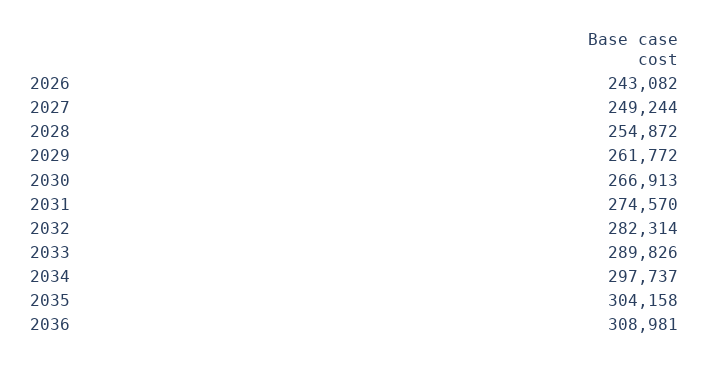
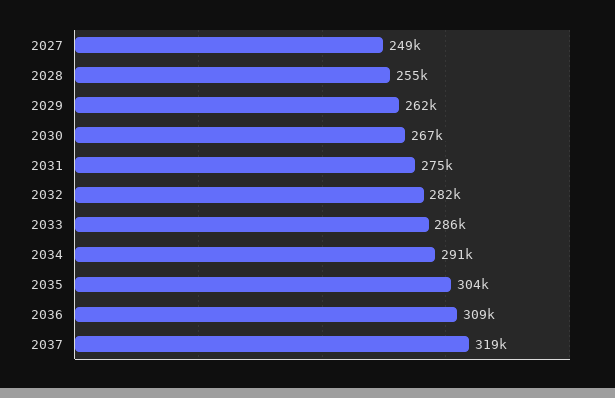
2026: 243082 -> none
2033: 289826 -> 286000
2034: 297737 -> 291000
2037: none -> 319000

